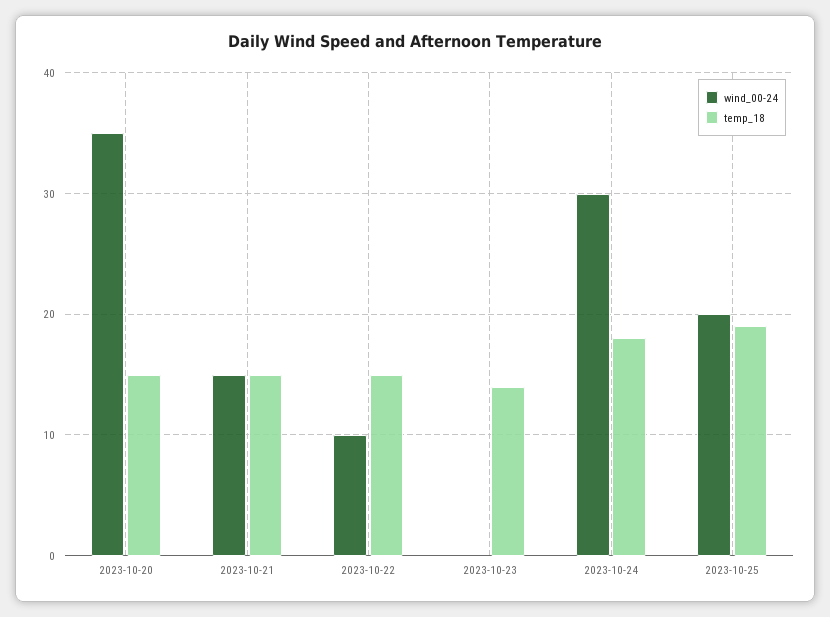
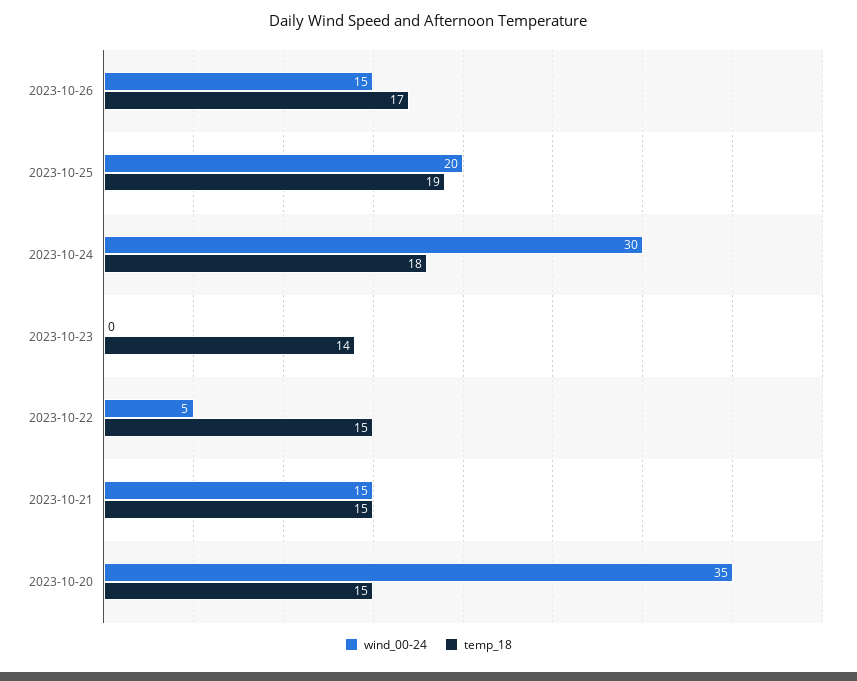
wind_00-24, 2023-10-22: 10 -> 5
wind_00-24, 2023-10-26: none -> 15
temp_18, 2023-10-26: none -> 17

